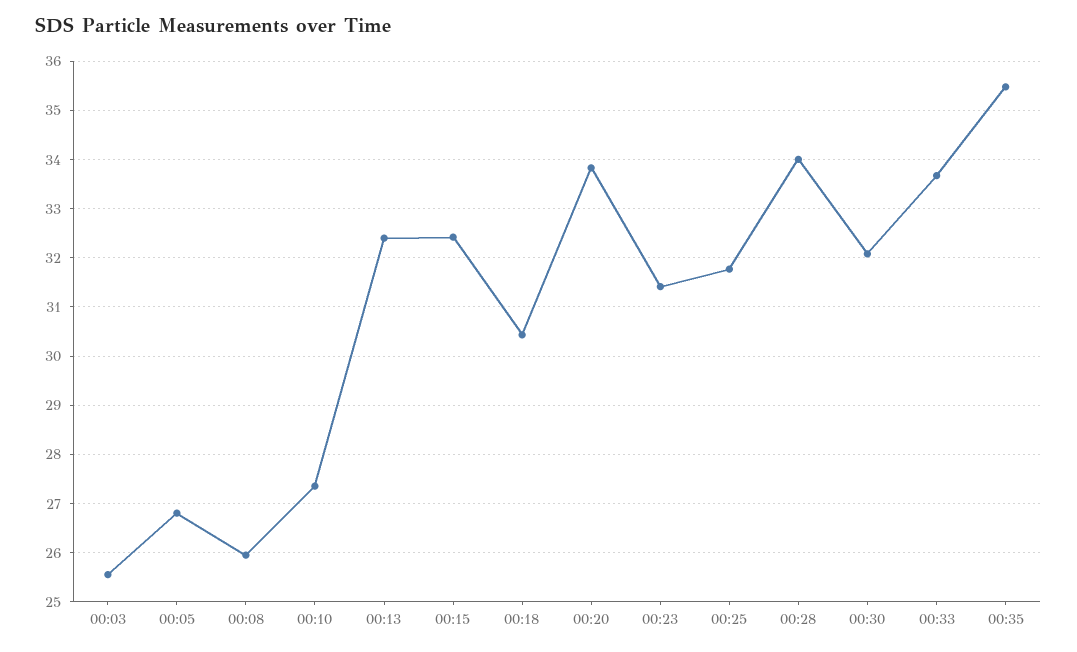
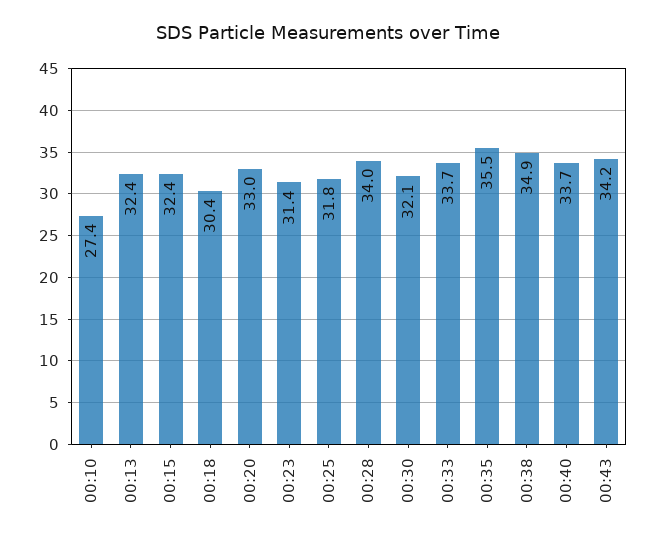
00:03: 25.6 -> none
00:05: 26.8 -> none
00:08: 26 -> none
00:20: 33.8 -> 33
00:38: none -> 34.9
00:40: none -> 33.7
00:43: none -> 34.2

